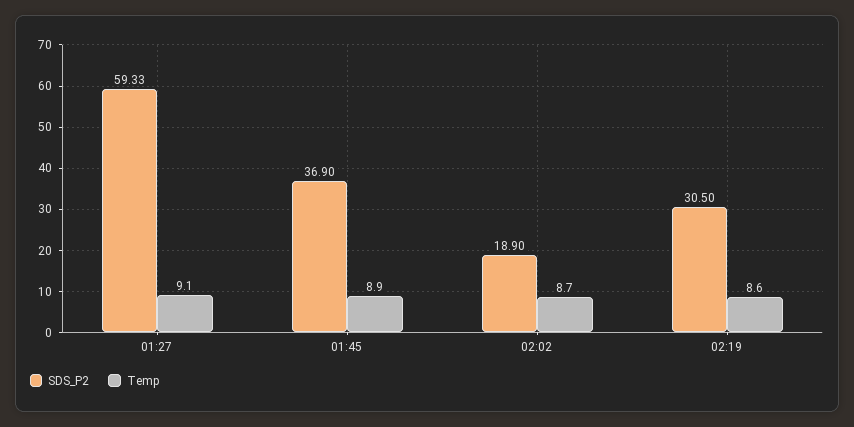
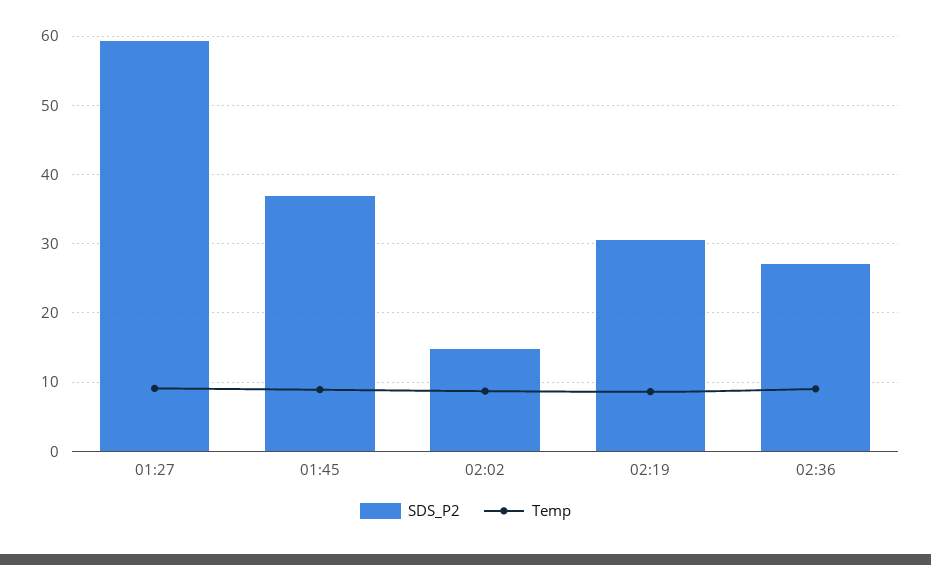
SDS_P2, 02:02: 18.9 -> 15
SDS_P2, 02:36: none -> 27
Temp, 02:36: none -> 9

